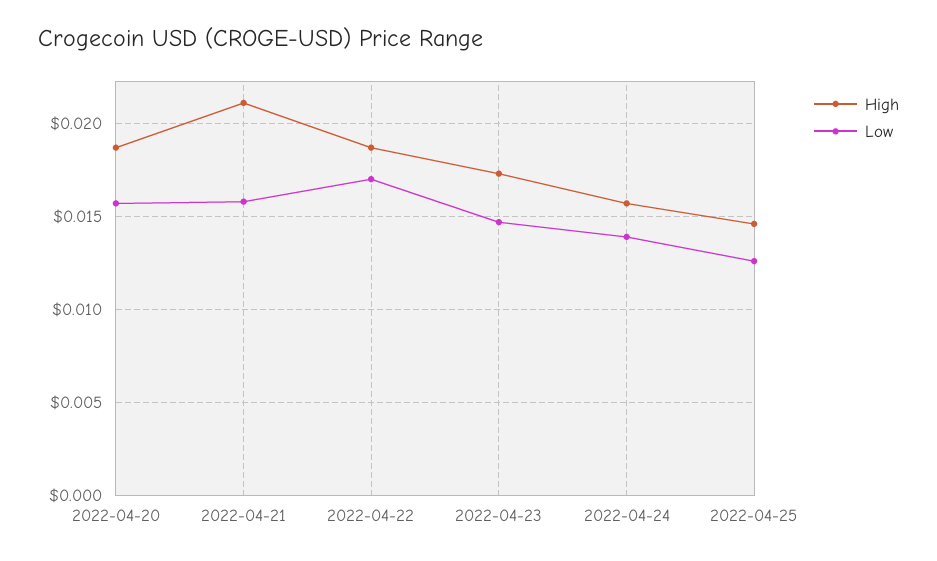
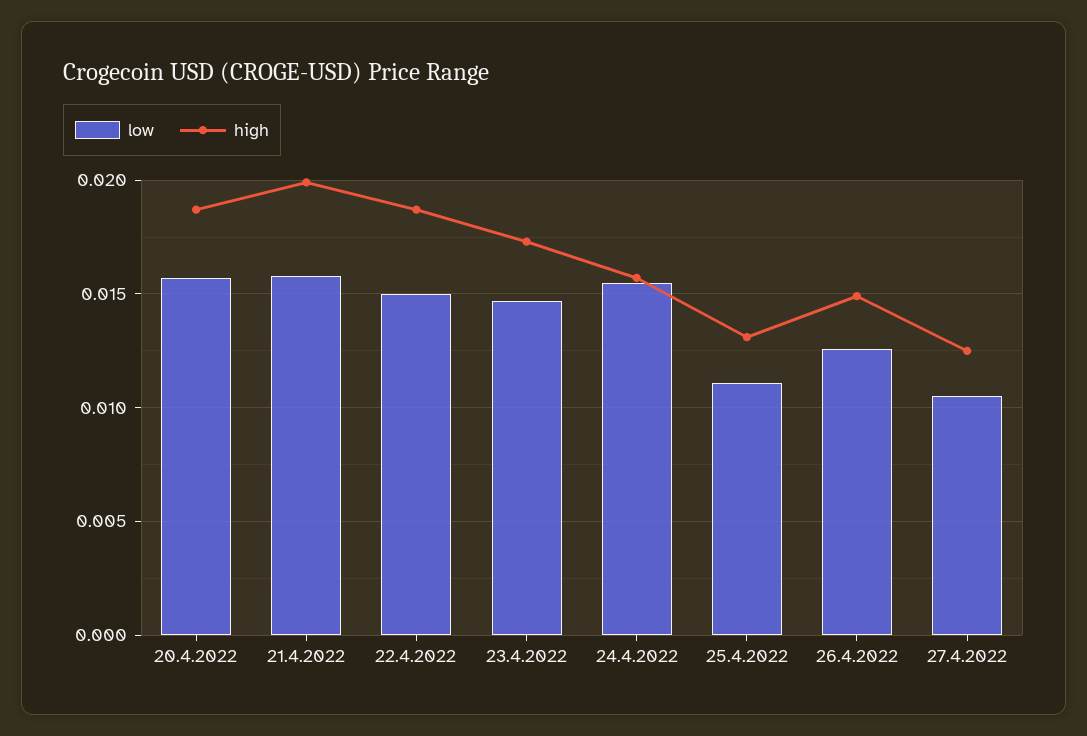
High, 2022-04-21: 0.021 -> 0.02
Low, 2022-04-22: 0.017 -> 0.015
Low, 2022-04-24: 0.014 -> 0.0155
High, 2022-04-25: 0.0145 -> 0.013
Low, 2022-04-25: 0.0125 -> 0.011
Low, 26.4.2022: none -> 0.0125
High, 26.4.2022: none -> 0.015
Low, 27.4.2022: none -> 0.0105
High, 27.4.2022: none -> 0.0125

